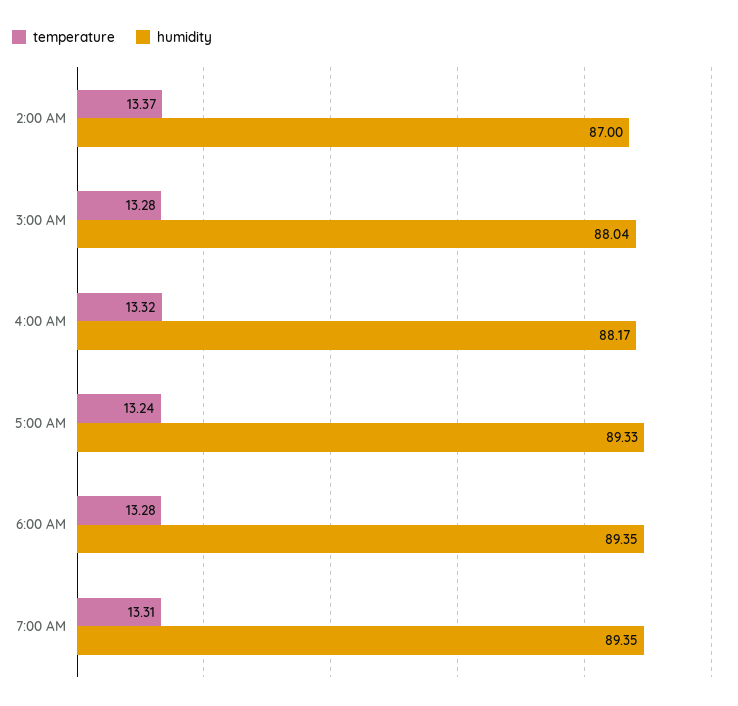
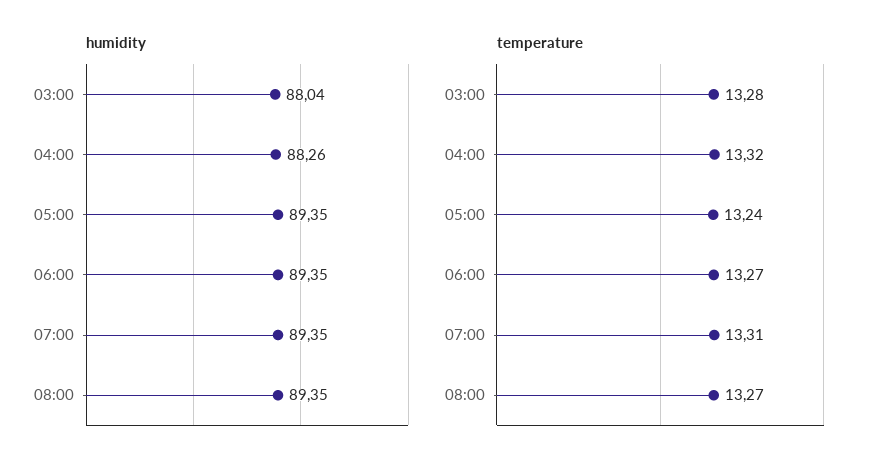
temperature, 2:00 AM: 13.37 -> none
humidity, 2:00 AM: 87 -> none
humidity, 4:00 AM: 88.17 -> 88.26
humidity, 5:00 AM: 89.33 -> 89.35
temperature, 6:00 AM: 13.28 -> 13.27
humidity, 08:00: none -> 89.35
temperature, 08:00: none -> 13.27

